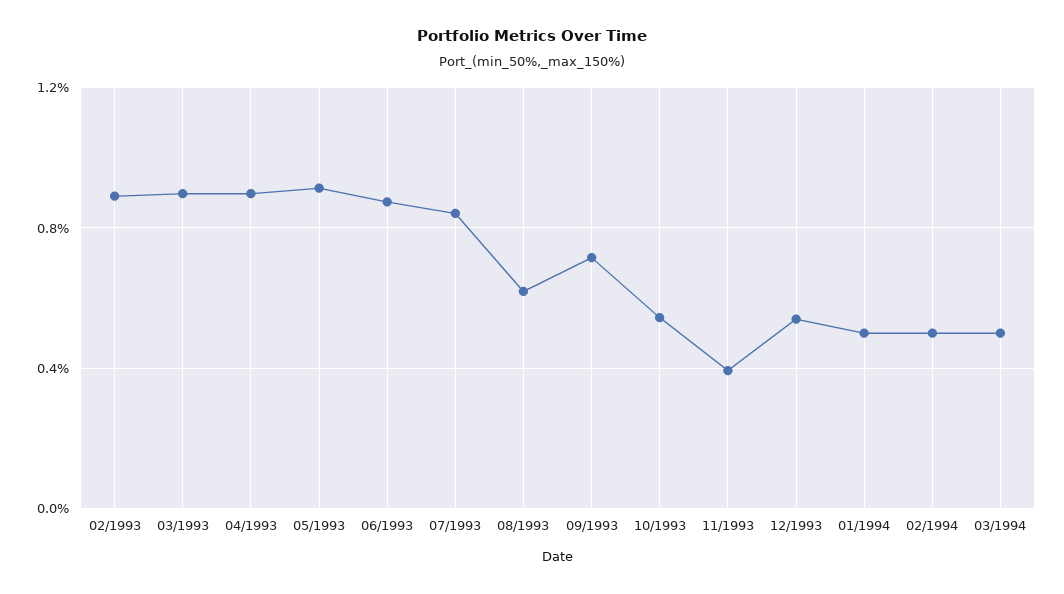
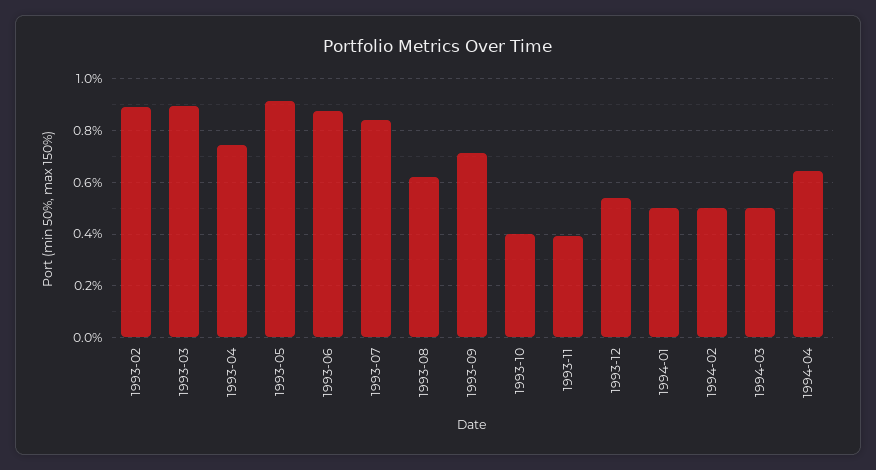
04/1993: 0.9 -> 0.75
10/1993: 0.55 -> 0.4
1994-04: none -> 0.65

